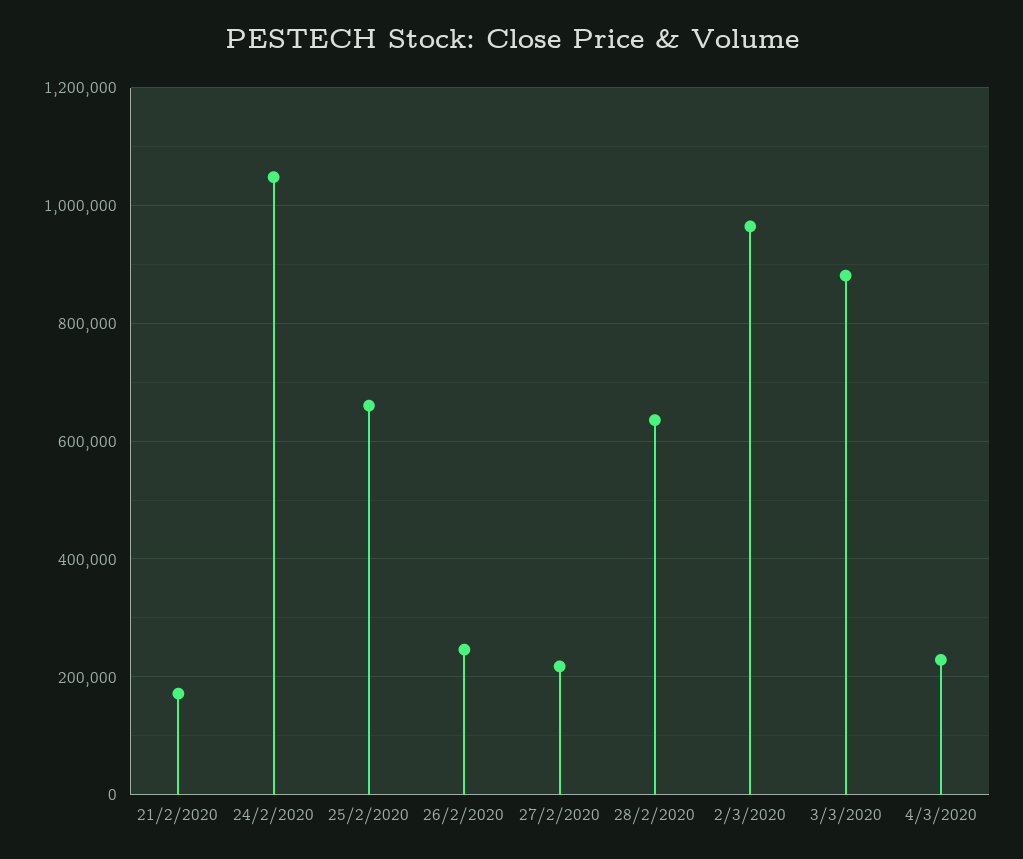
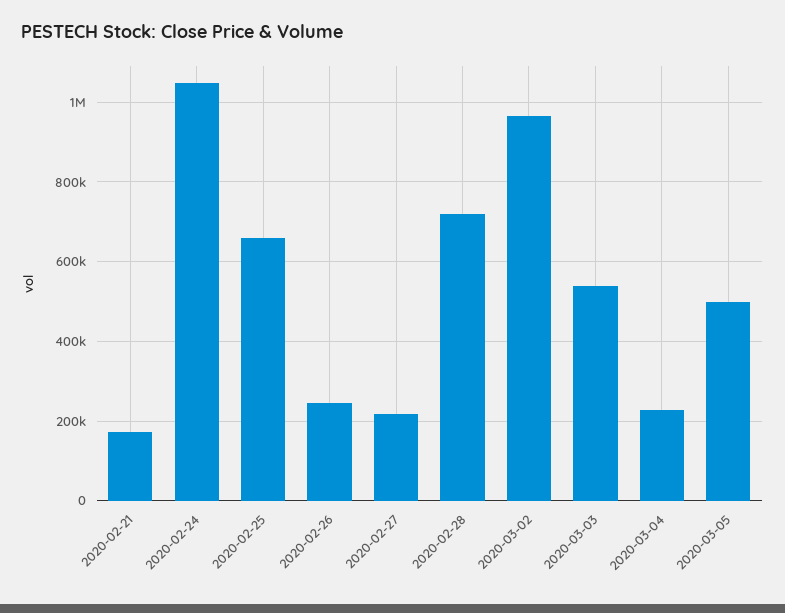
28/2/2020: 640000 -> 720000
3/3/2020: 880000 -> 540000
2020-03-05: none -> 500000

